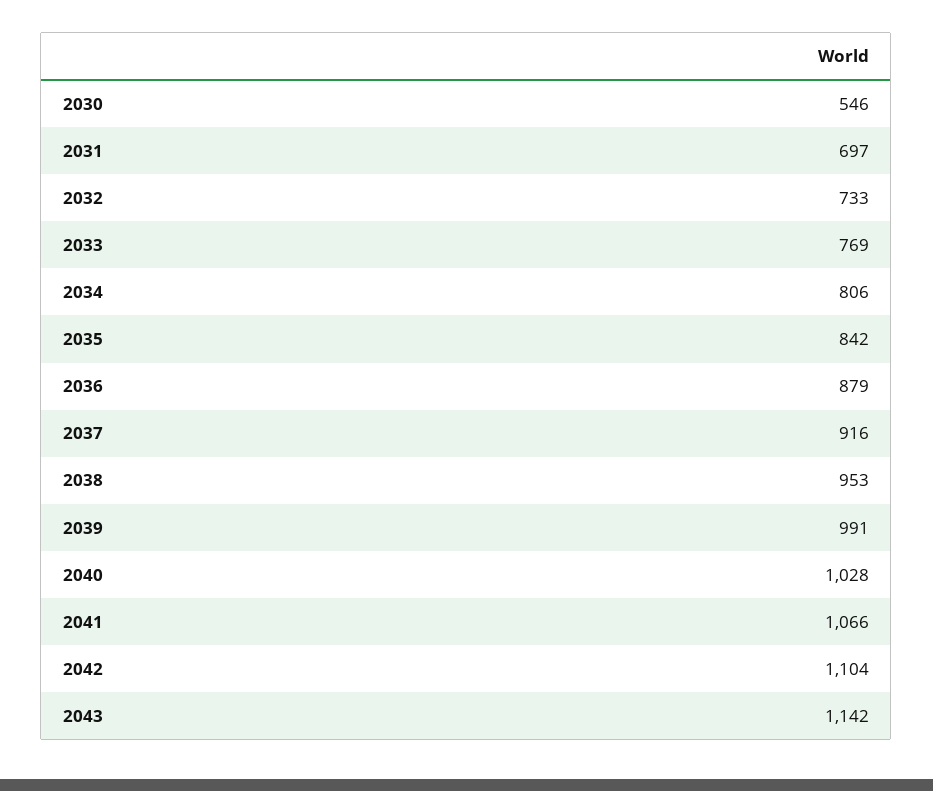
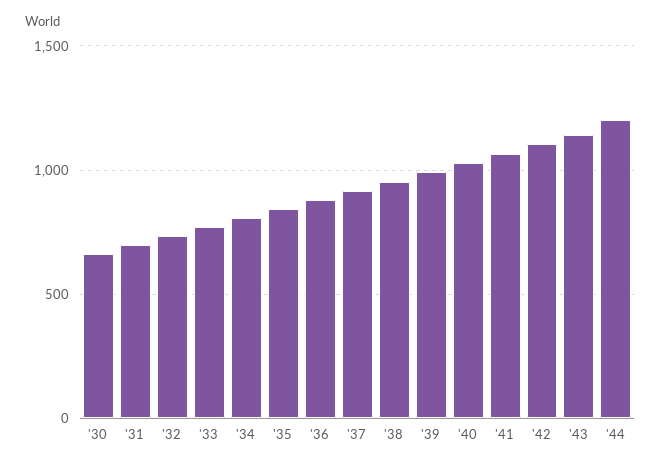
2030: 546 -> 650
'44: none -> 1200

